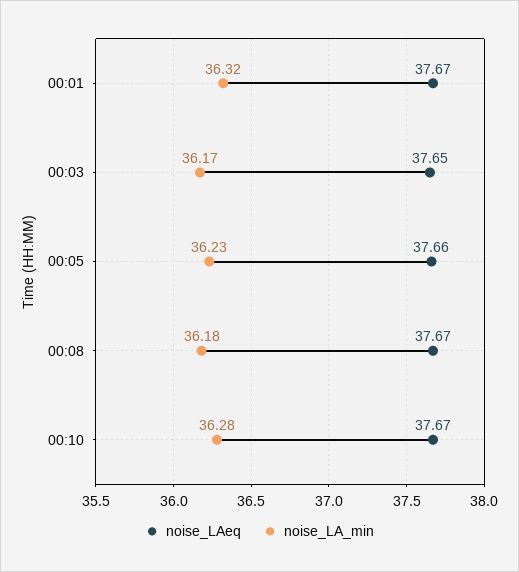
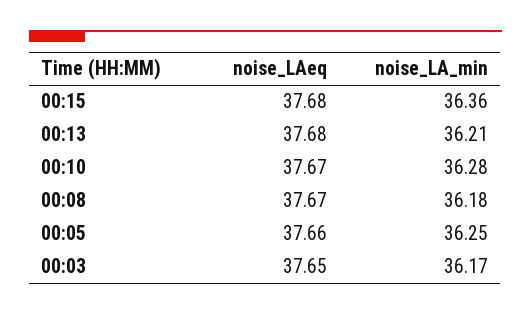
noise_LAeq, 00:01: 37.67 -> none
noise_LA_min, 00:01: 36.32 -> none
noise_LA_min, 00:05: 36.23 -> 36.25
noise_LAeq, 00:15: none -> 37.68
noise_LA_min, 00:15: none -> 36.36
noise_LAeq, 00:13: none -> 37.68
noise_LA_min, 00:13: none -> 36.21

